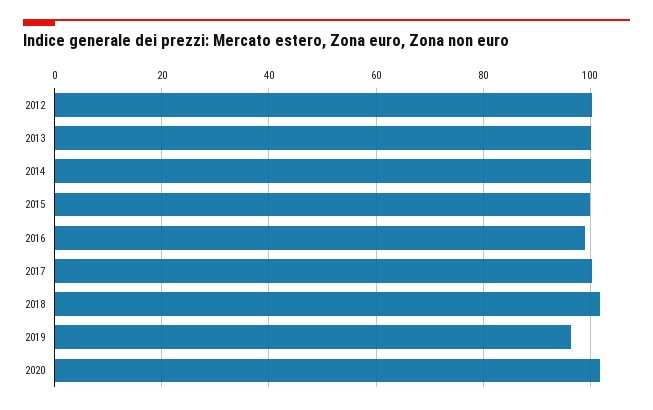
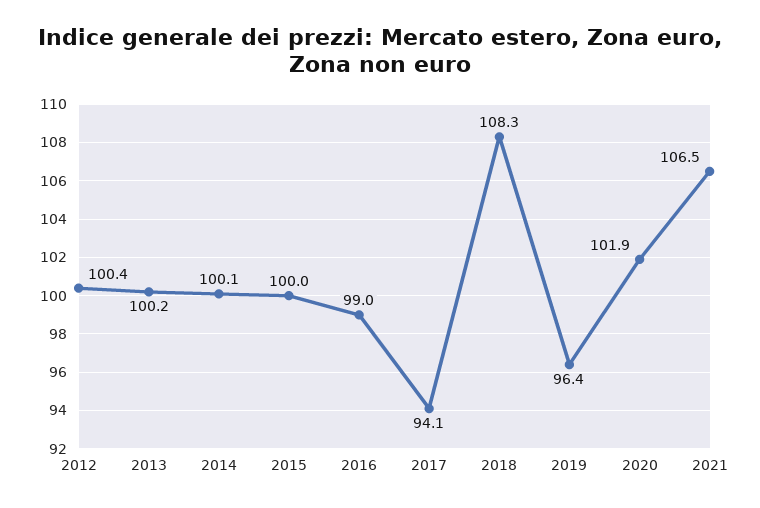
2017: 100 -> 94.1
2018: 102 -> 108.3
2021: none -> 106.5

